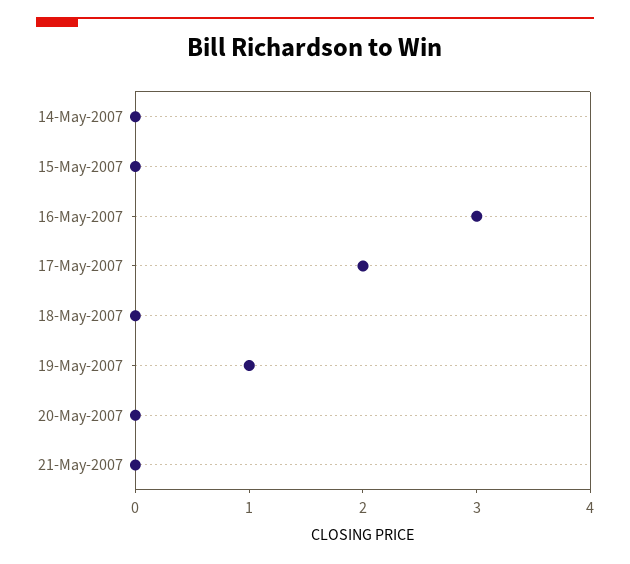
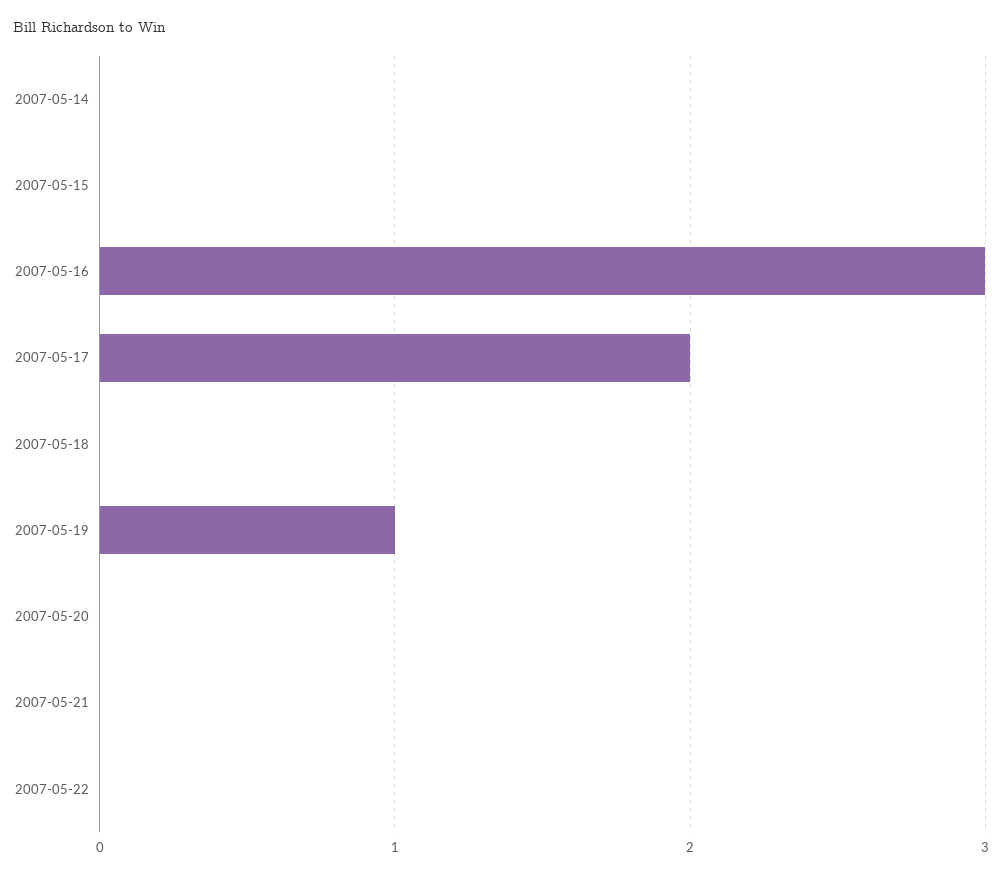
2007-05-22: none -> 0

